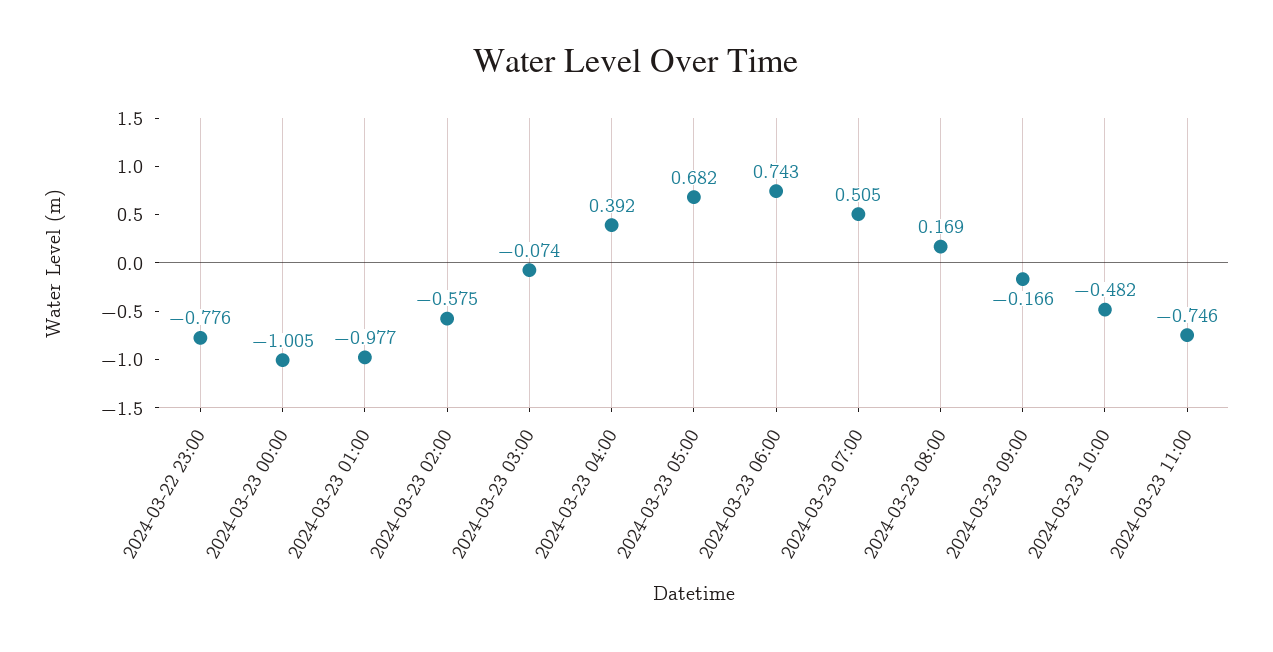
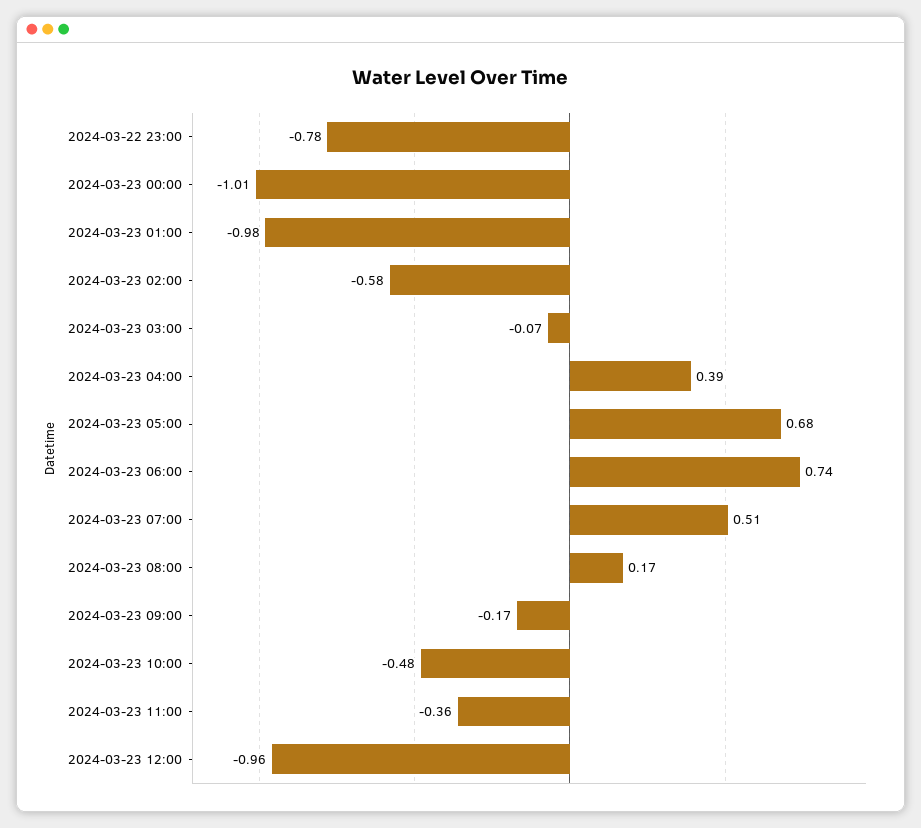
2024-03-23 11:00: -0.746 -> -0.36
2024-03-23 12:00: none -> -0.96

